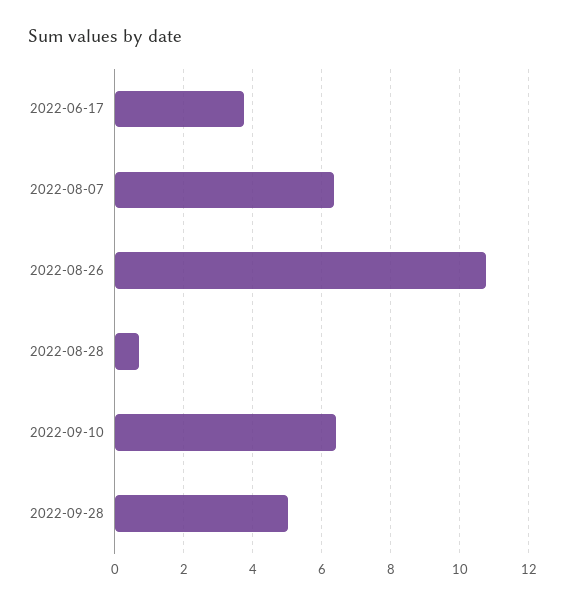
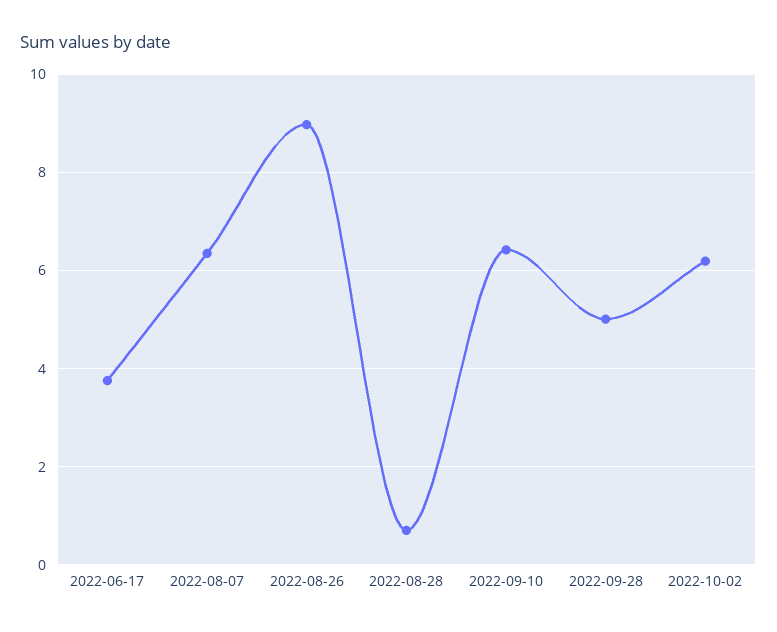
2022-08-26: 10.8 -> 9
2022-10-02: none -> 6.2

